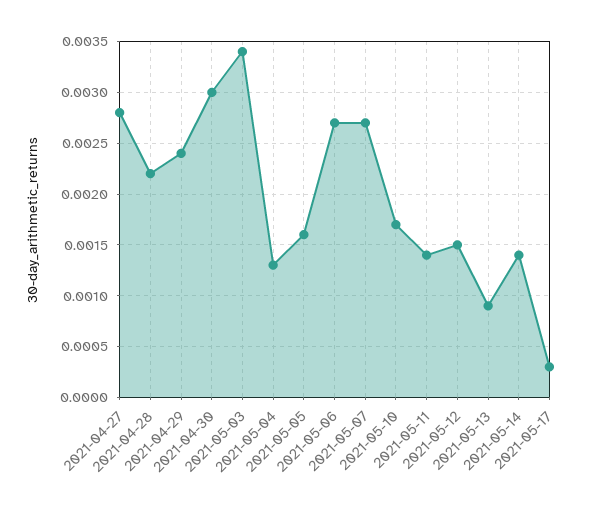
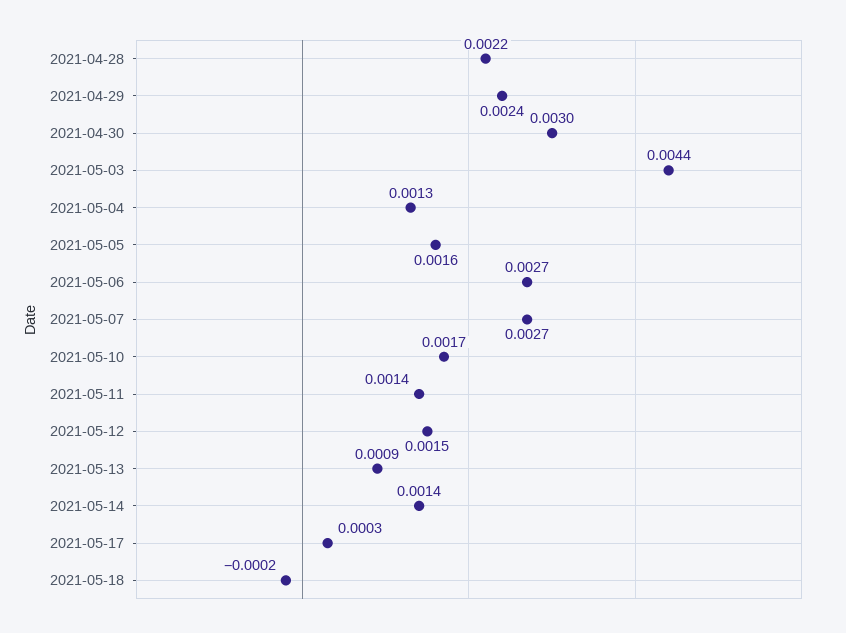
2021-04-27: 0.0028 -> none
2021-05-03: 0.0034 -> 0.0044
2021-05-18: none -> -0.0002

